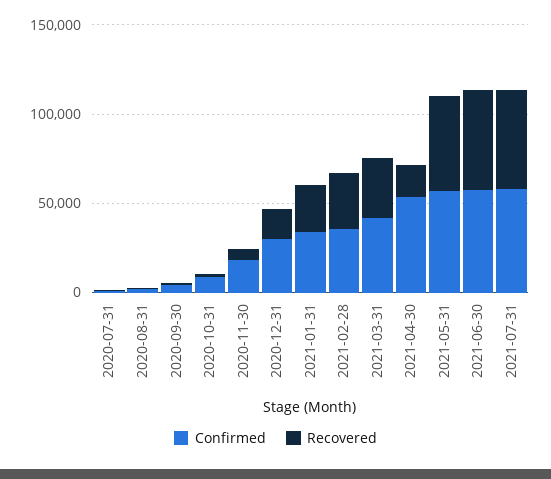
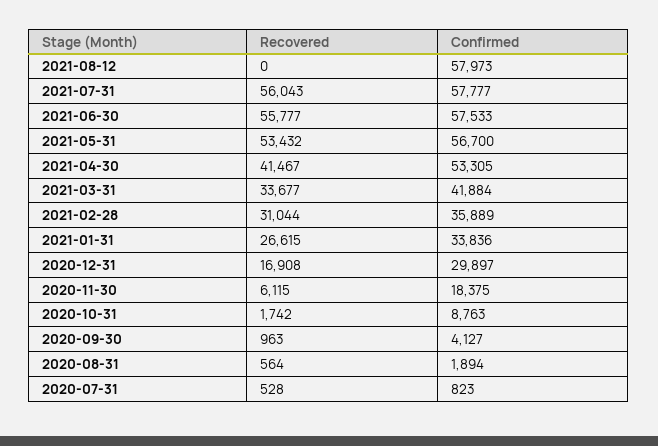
Recovered, 2021-04-30: 20000 -> 41467
Recovered, 2021-08-12: none -> 0
Confirmed, 2021-08-12: none -> 57973

